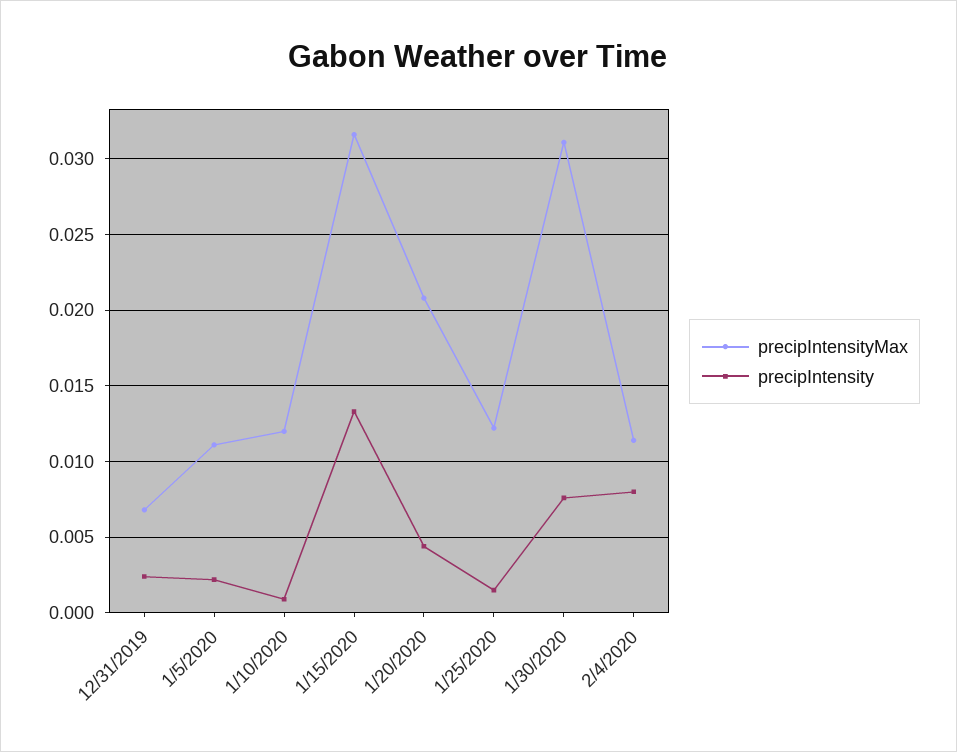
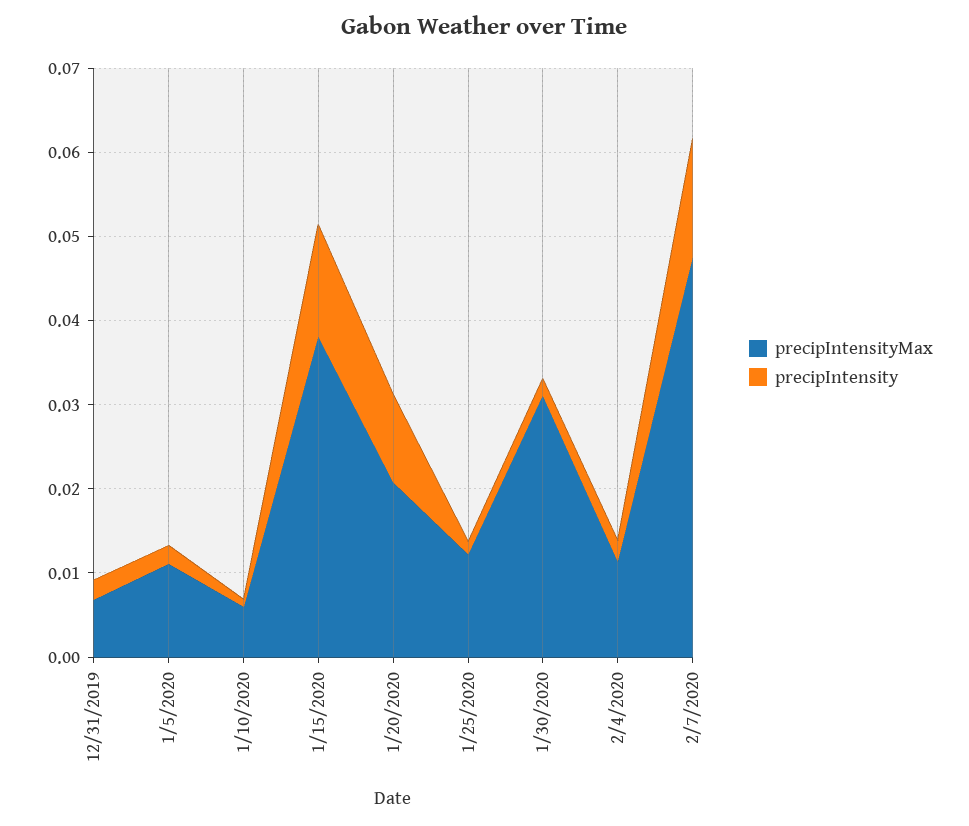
precipIntensityMax, 1/10/2020: 0.012 -> 0.006
precipIntensityMax, 1/15/2020: 0.0315 -> 0.038
precipIntensity, 1/20/2020: 0.0045 -> 0.01
precipIntensity, 1/30/2020: 0.0075 -> 0.002
precipIntensity, 2/4/2020: 0.008 -> 0.002
precipIntensityMax, 2/7/2020: none -> 0.048
precipIntensity, 2/7/2020: none -> 0.014

